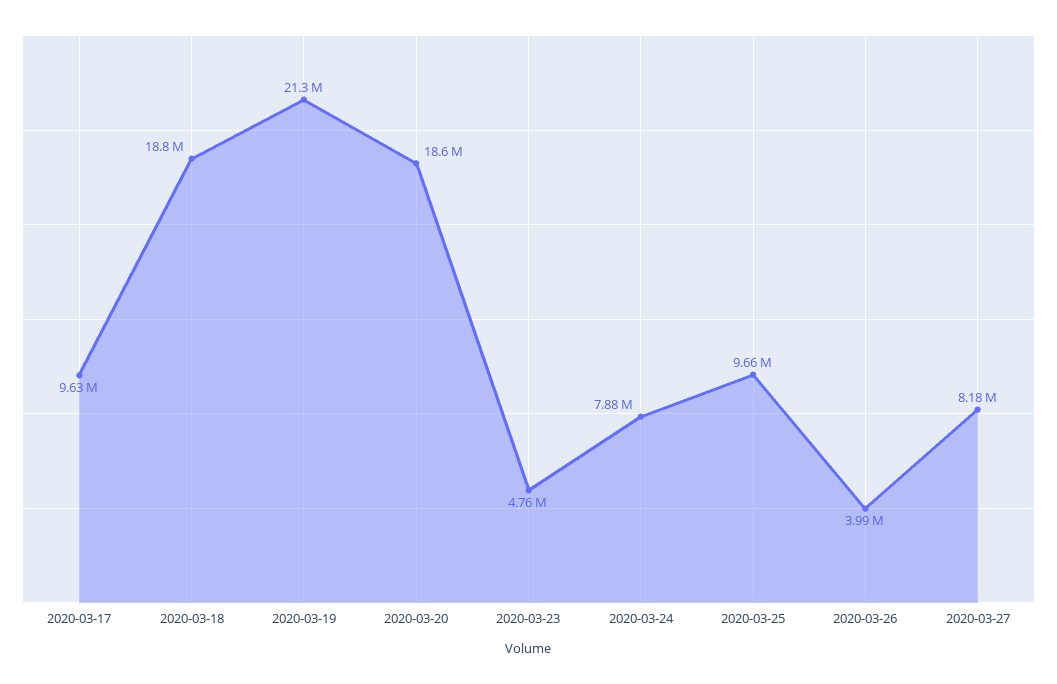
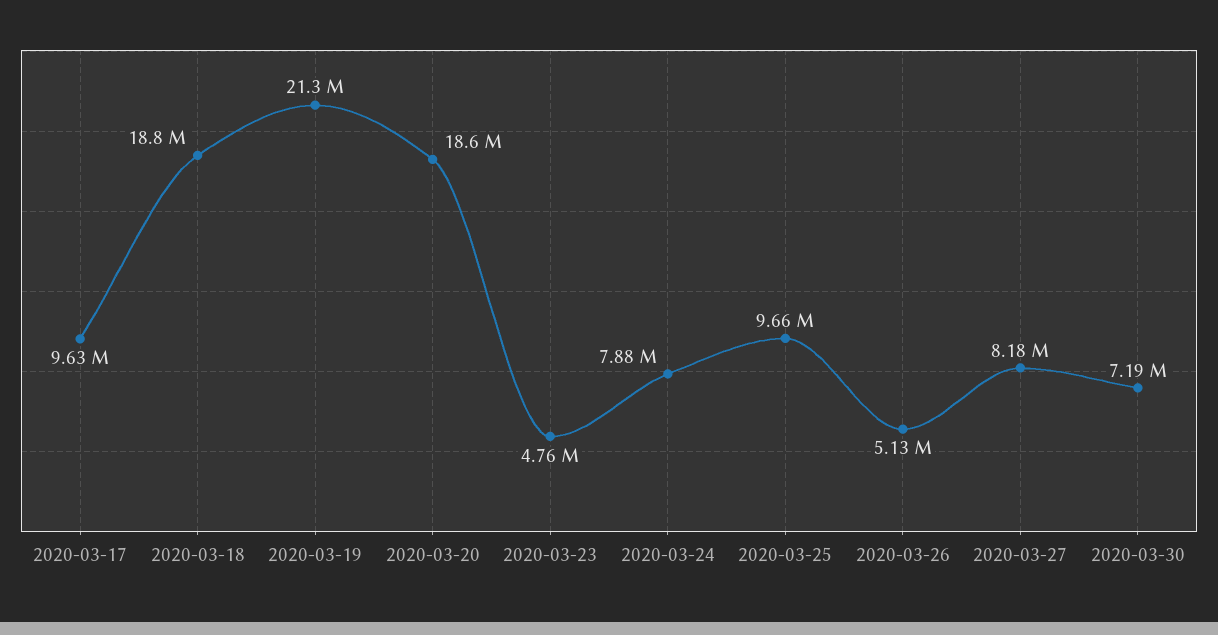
2020-03-26: 3990000 -> 5130000
2020-03-30: none -> 7190000

